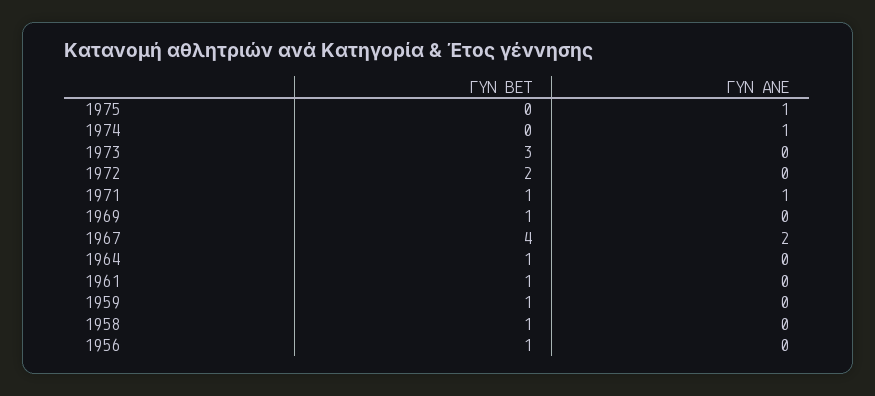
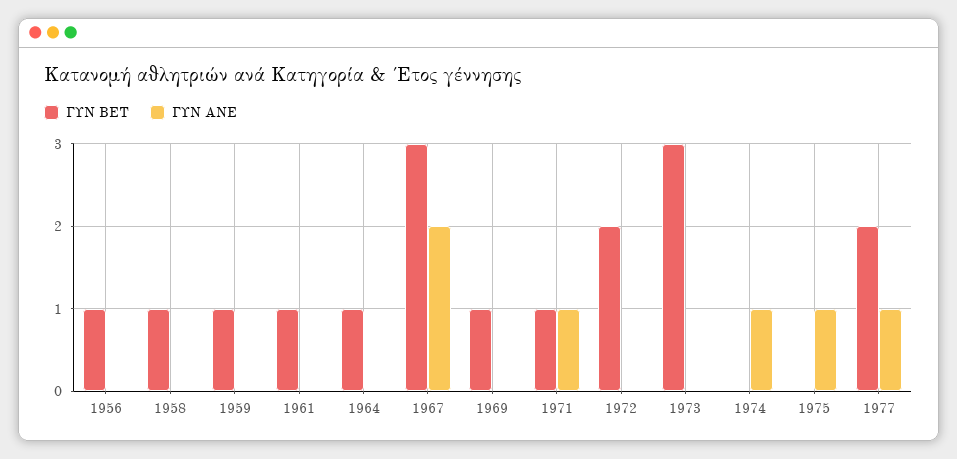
ΓΥΝ BET, 1967: 4 -> 3
ΓΥΝ BET, 1977: none -> 2
ΓΥΝ ΑΝΕ, 1977: none -> 1

